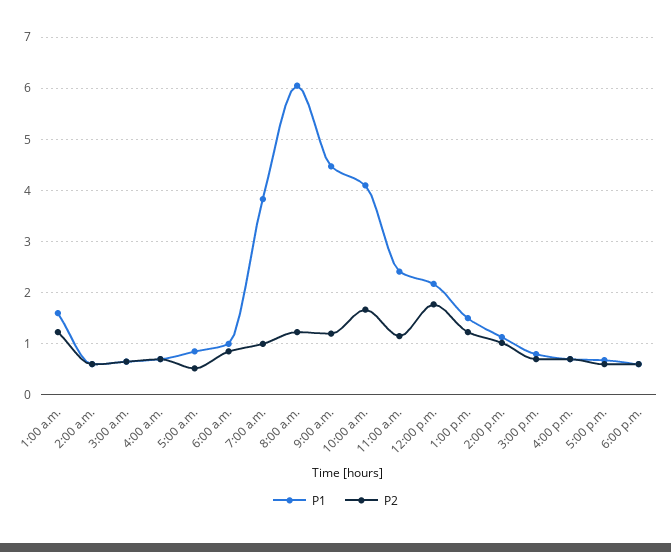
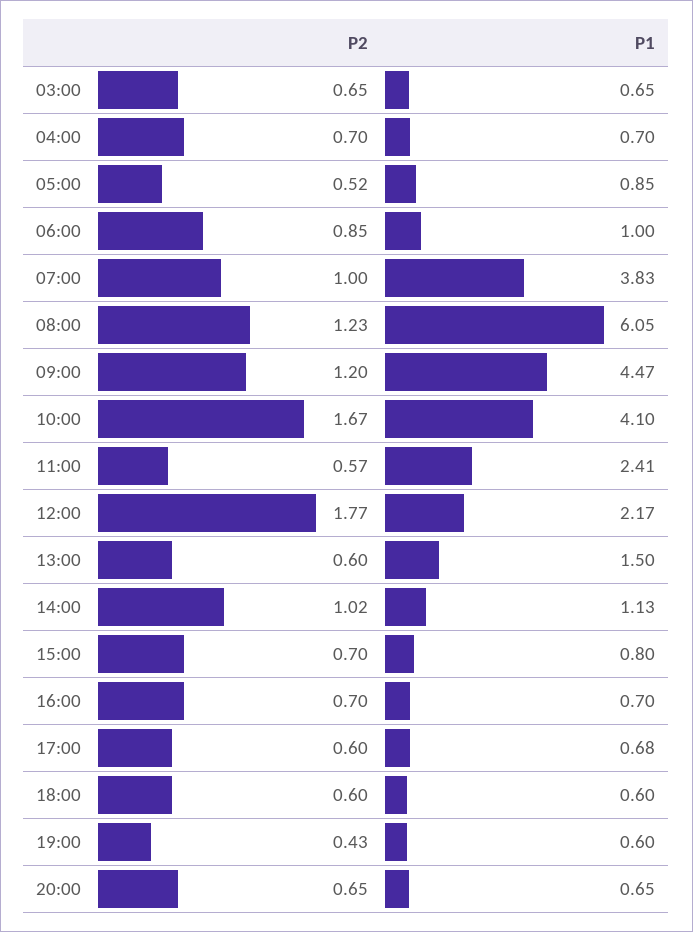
P1, 1:00 a.m.: 1.6 -> none
P2, 1:00 a.m.: 1.2 -> none
P1, 2:00 a.m.: 0.6 -> none
P2, 2:00 a.m.: 0.6 -> none
P2, 11:00 a.m.: 1.2 -> 0.57
P2, 1:00 p.m.: 1.2 -> 0.6
P2, 19:00: none -> 0.43
P1, 19:00: none -> 0.6
P2, 20:00: none -> 0.65
P1, 20:00: none -> 0.65

